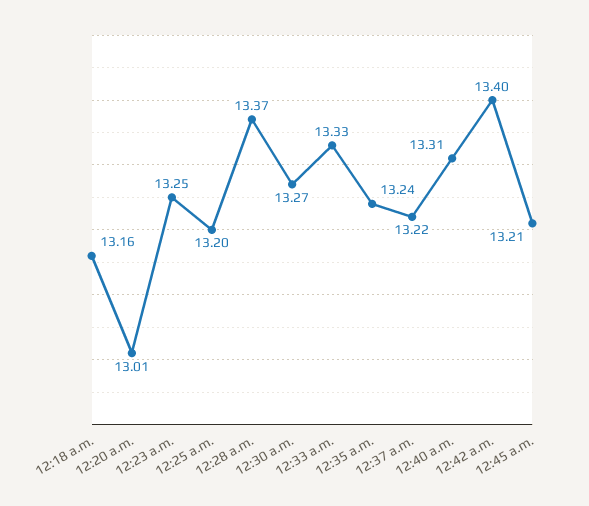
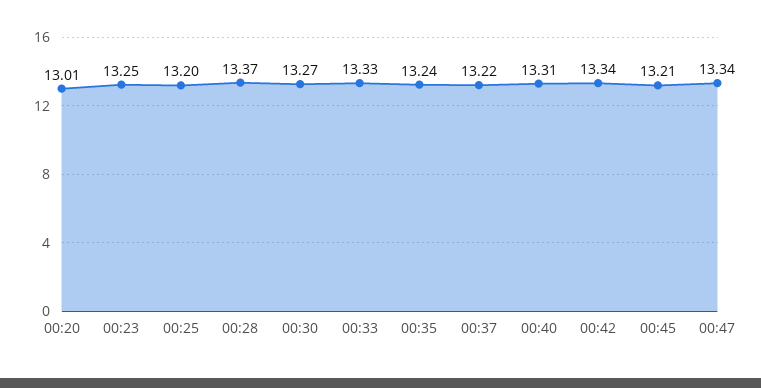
12:18 a.m.: 13.16 -> none
12:42 a.m.: 13.4 -> 13.34
00:47: none -> 13.34

